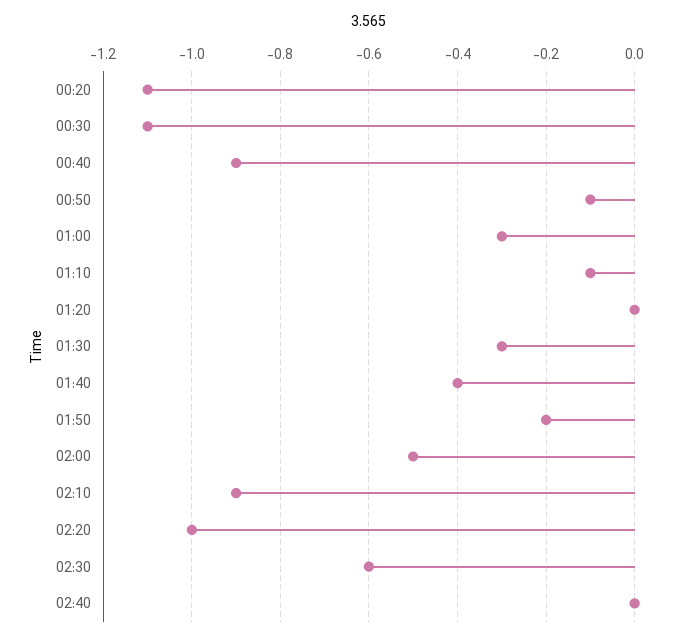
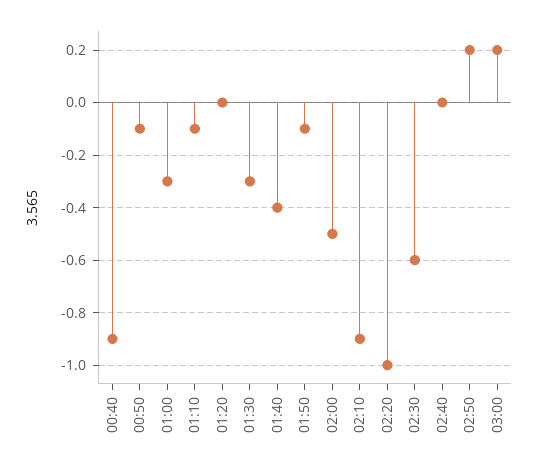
00:20: -1.1 -> none
00:30: -1.1 -> none
01:50: -0.2 -> -0.1
02:50: none -> 0.2
03:00: none -> 0.2

